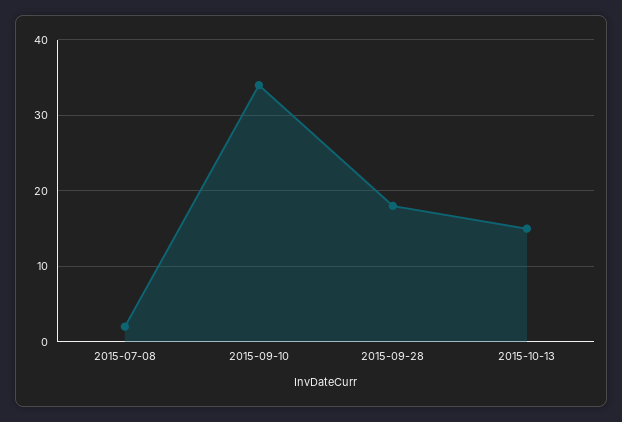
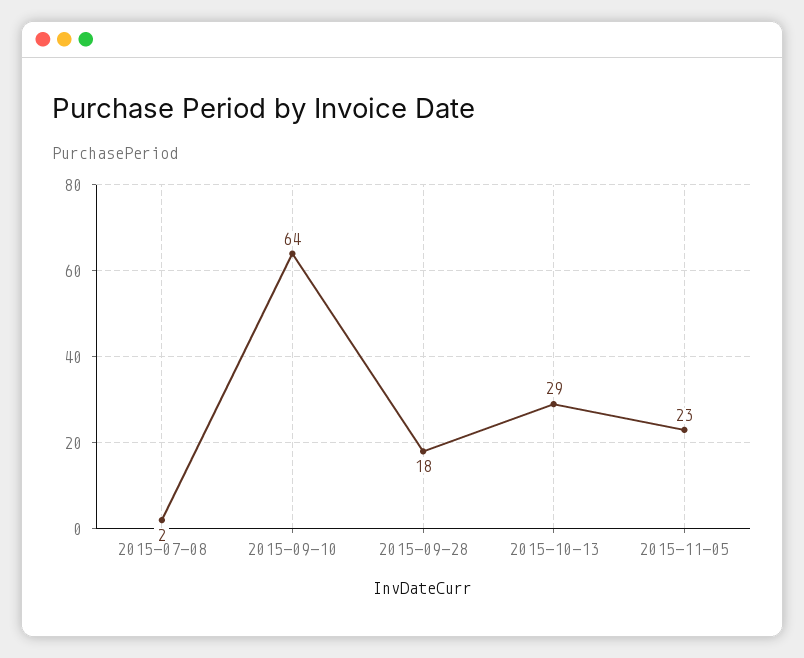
2015-09-10: 34 -> 64
2015-10-13: 15 -> 29
2015-11-05: none -> 23

